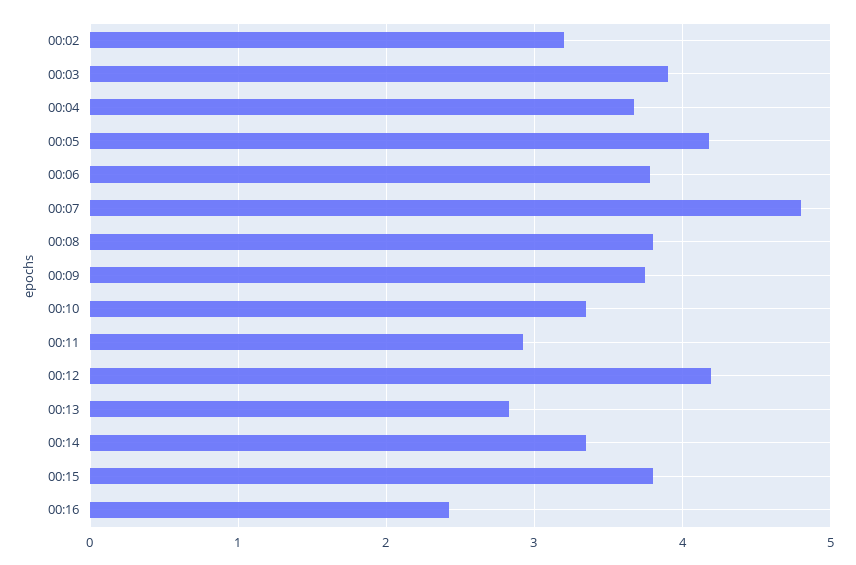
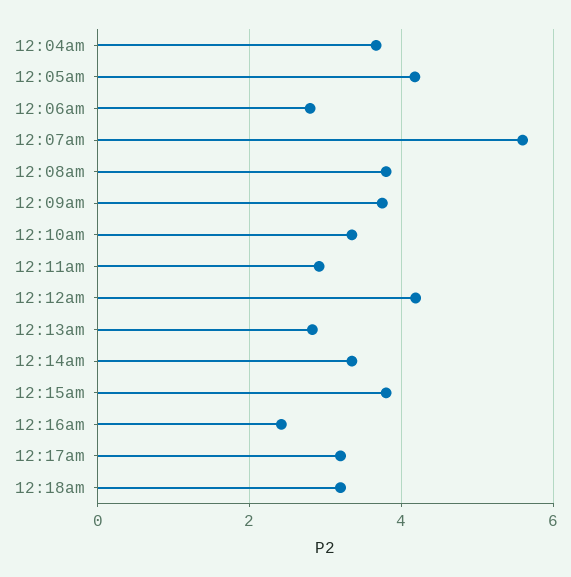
00:02: 3.2 -> none
00:03: 3.9 -> none
00:06: 3.8 -> 2.8
00:07: 4.8 -> 5.6
12:17am: none -> 3.2
12:18am: none -> 3.2

